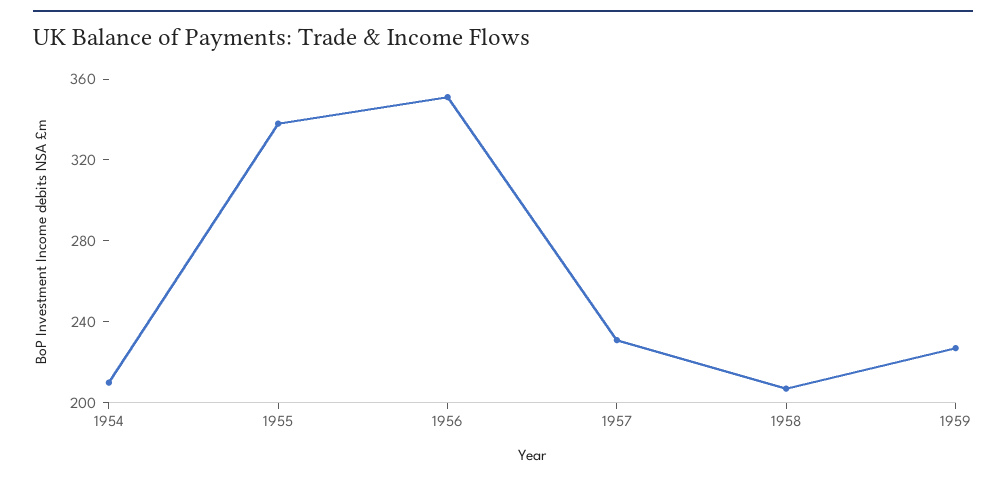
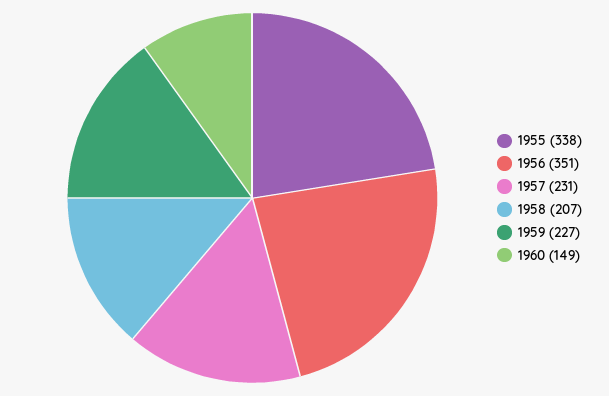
1954: 210 -> none
1960: none -> 149

